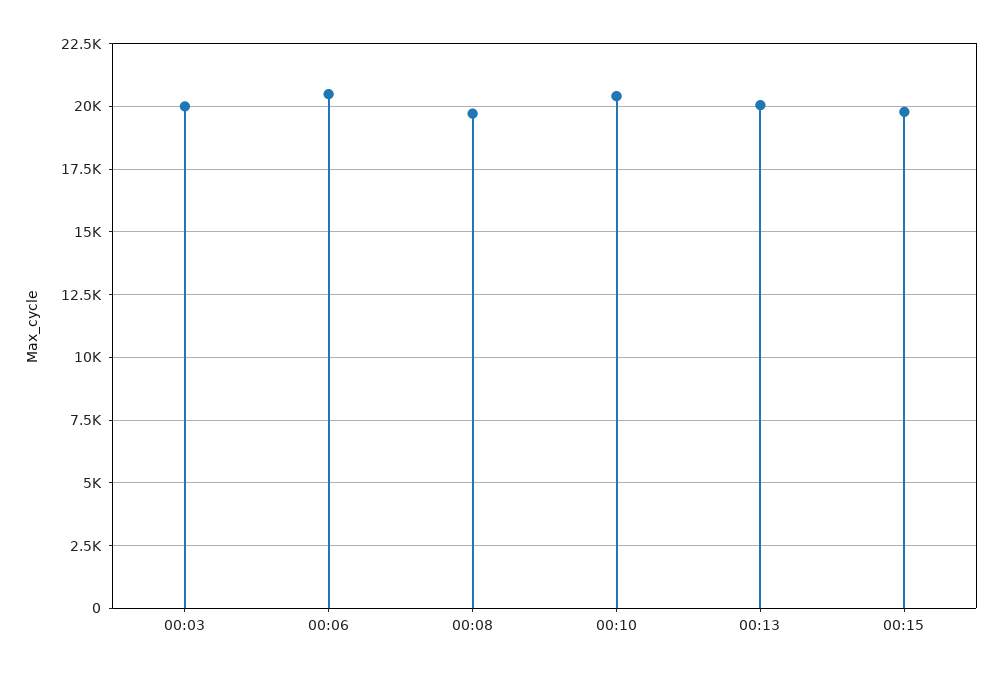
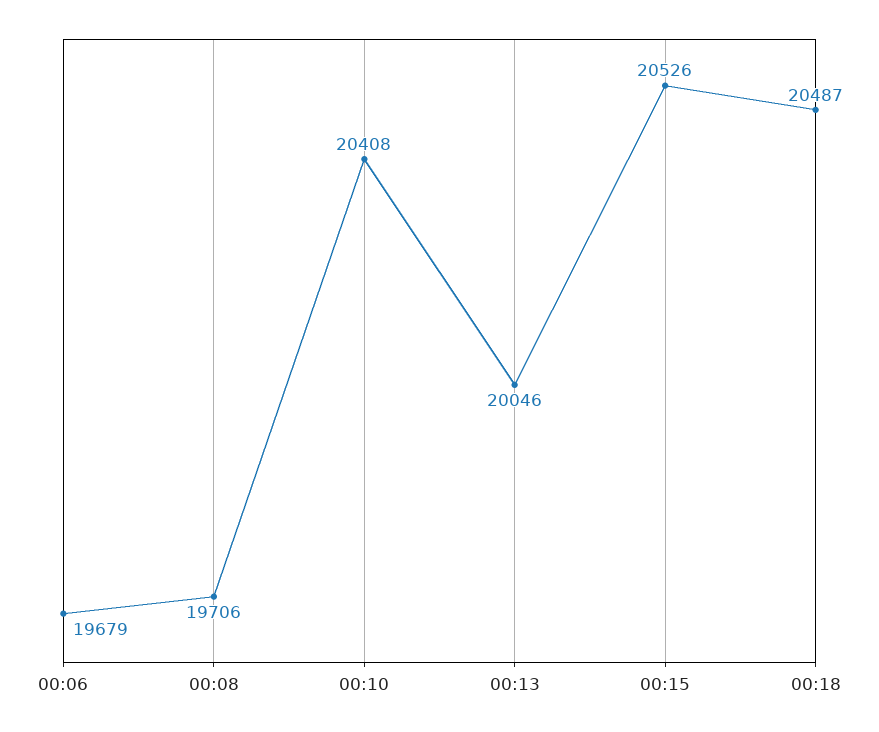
00:03: 20000 -> none
00:06: 20500 -> 19679
00:15: 19750 -> 20526
00:18: none -> 20487

